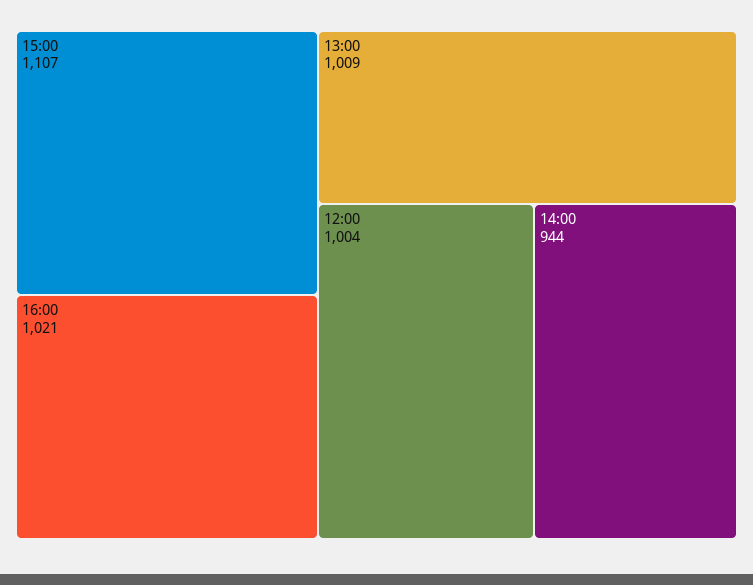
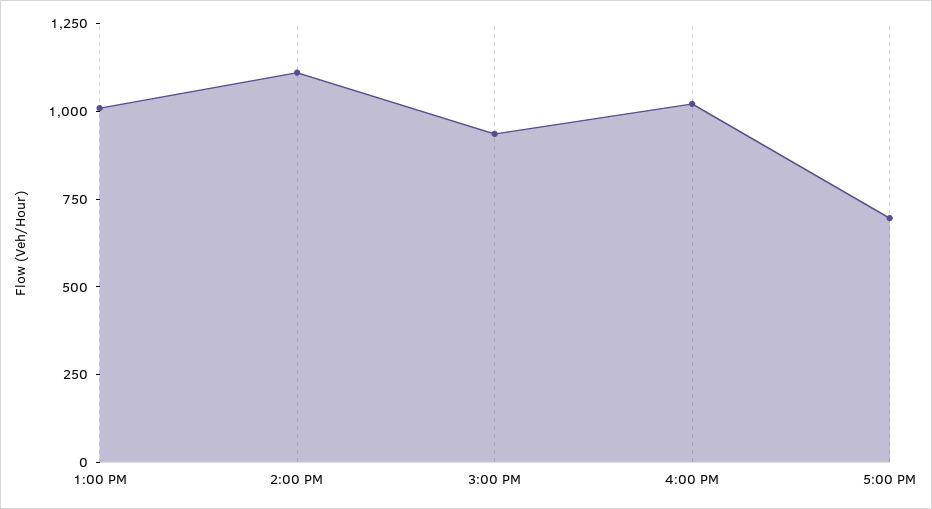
15:00: 1107 -> 950
12:00: 1004 -> none
14:00: 944 -> 1100
5:00 PM: none -> 700

